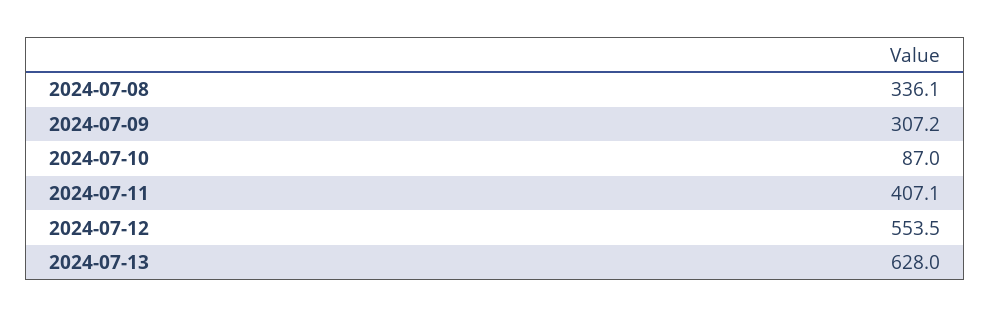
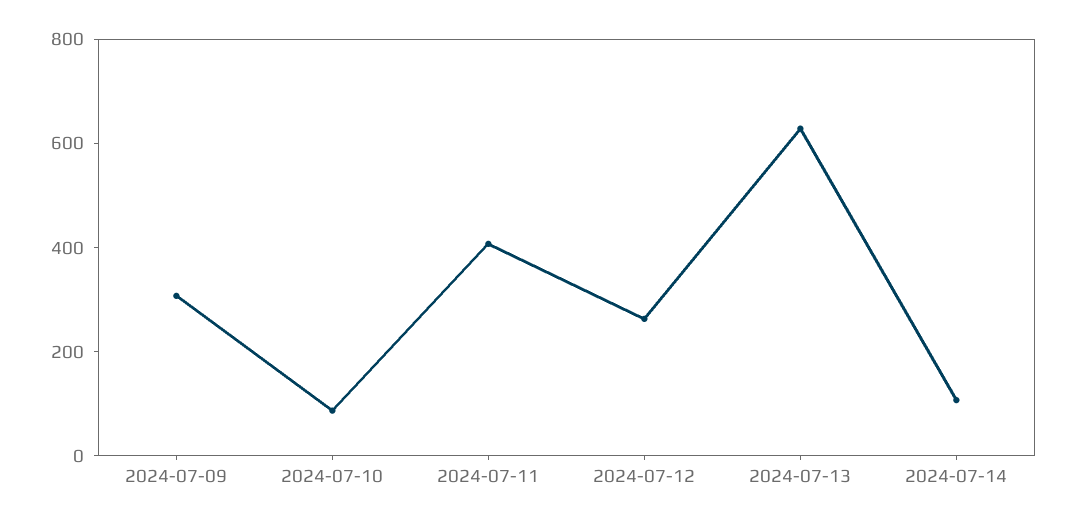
2024-07-08: 336.1 -> none
2024-07-12: 553.5 -> 250
2024-07-14: none -> 100

